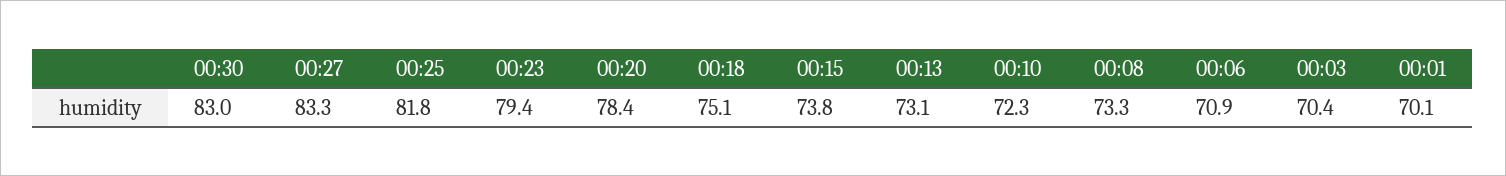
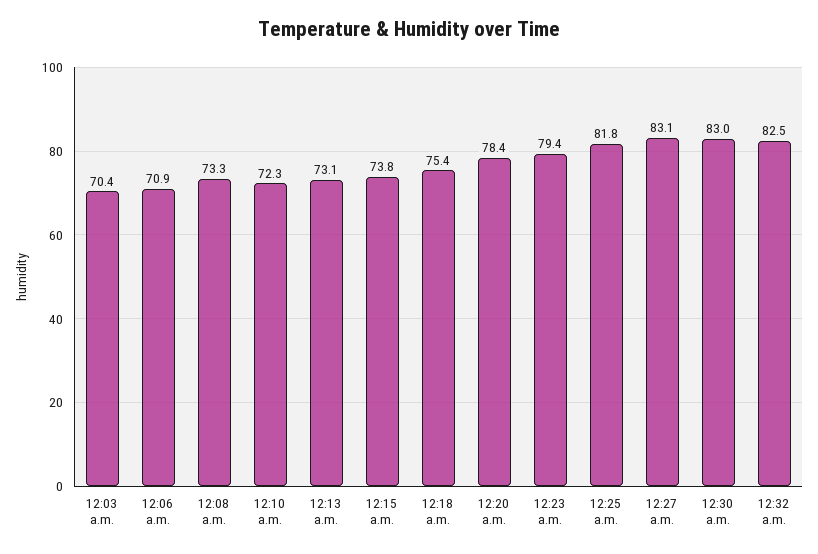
00:27: 83.3 -> 83.1
00:18: 75.1 -> 75.4
00:01: 70.1 -> none
12:32 a.m.: none -> 82.5

